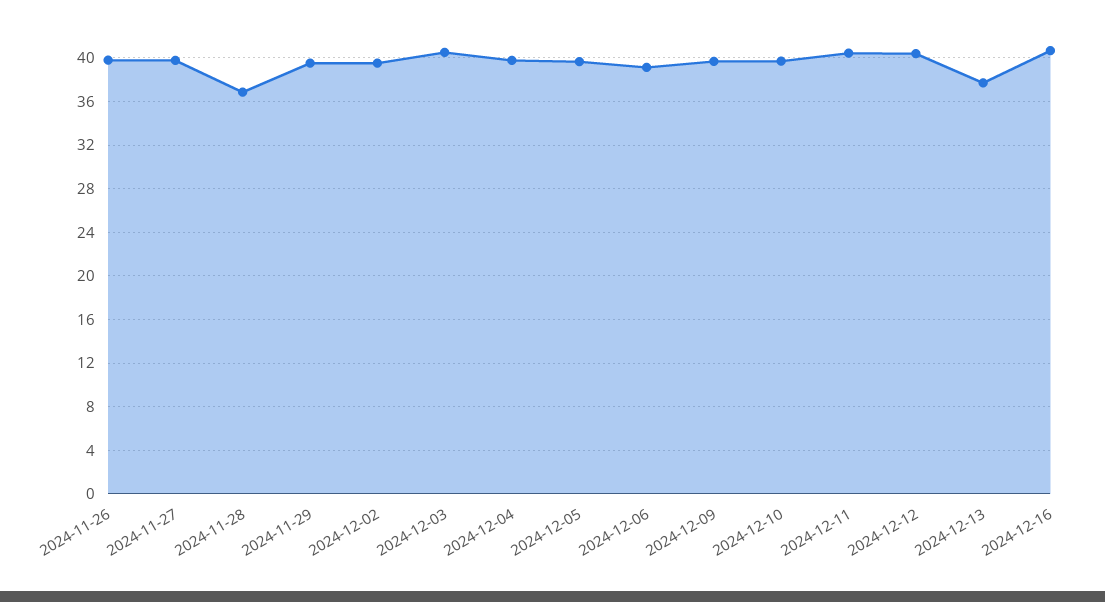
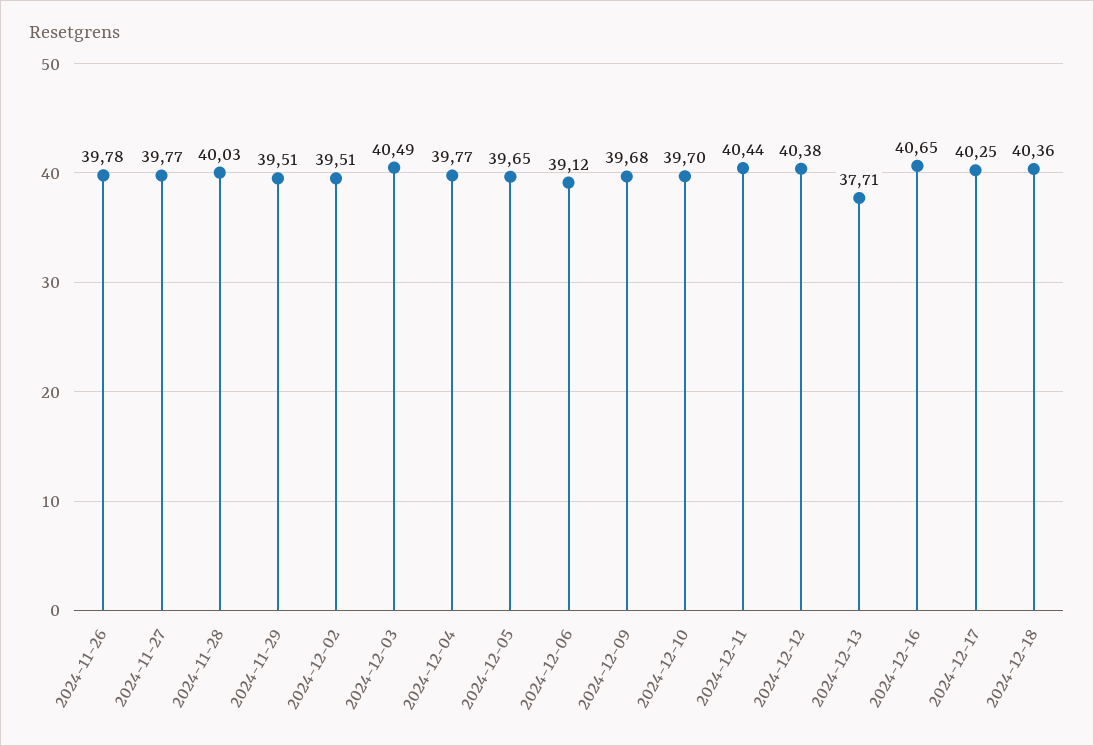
2024-11-28: 37 -> 40.03
2024-12-17: none -> 40.25
2024-12-18: none -> 40.36

